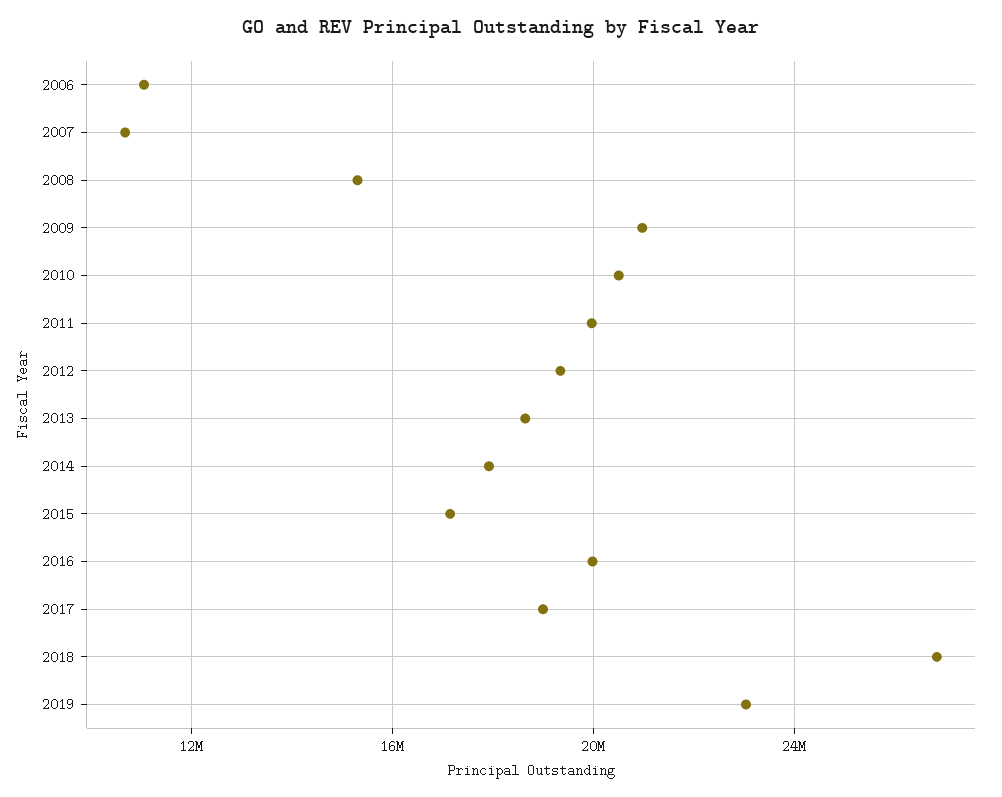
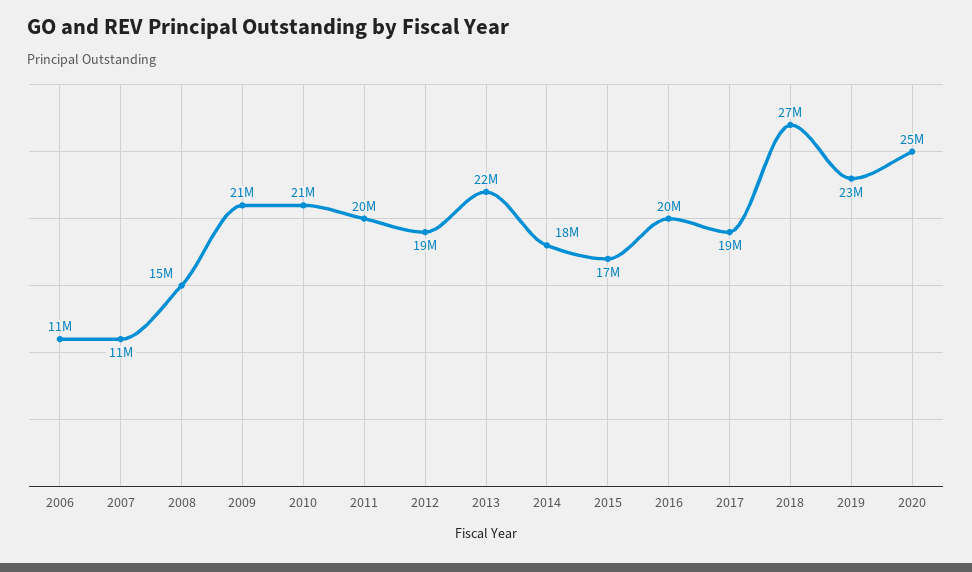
2013: 18500000 -> 22000000
2020: none -> 25000000

